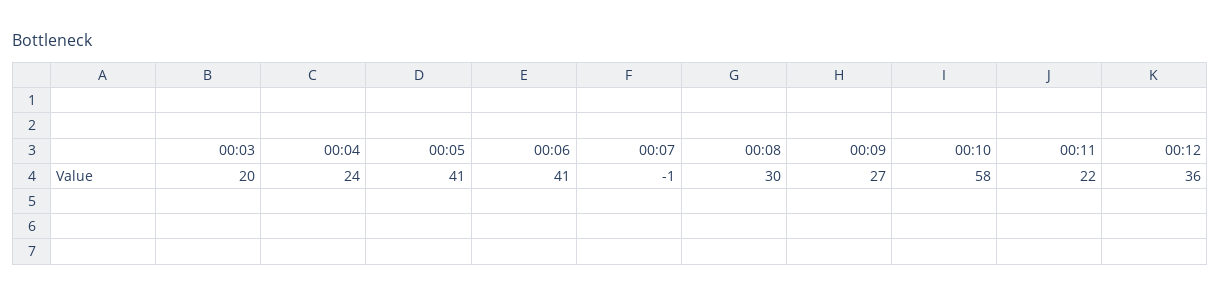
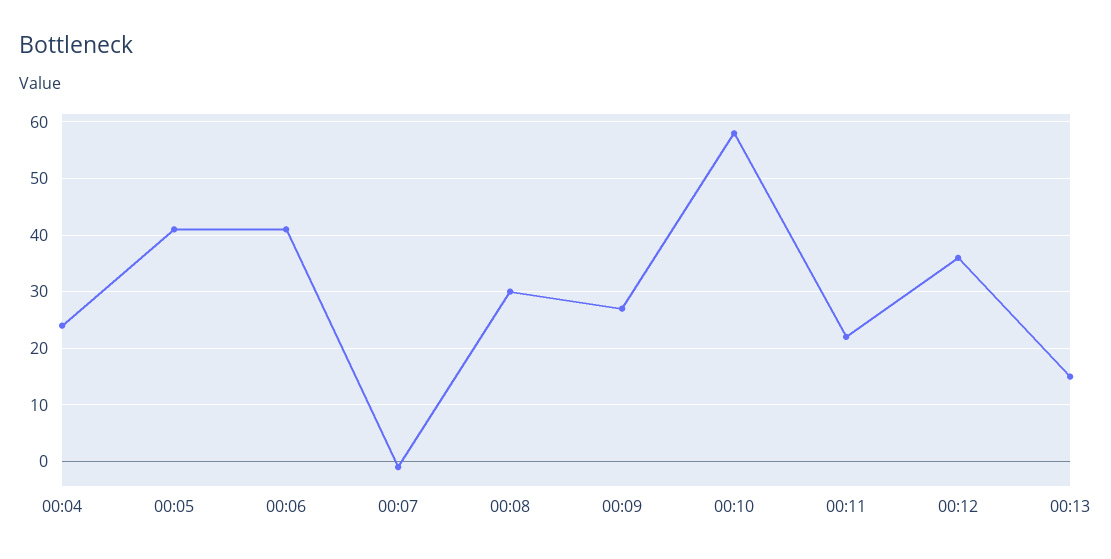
00:03: 20 -> none
00:13: none -> 15

